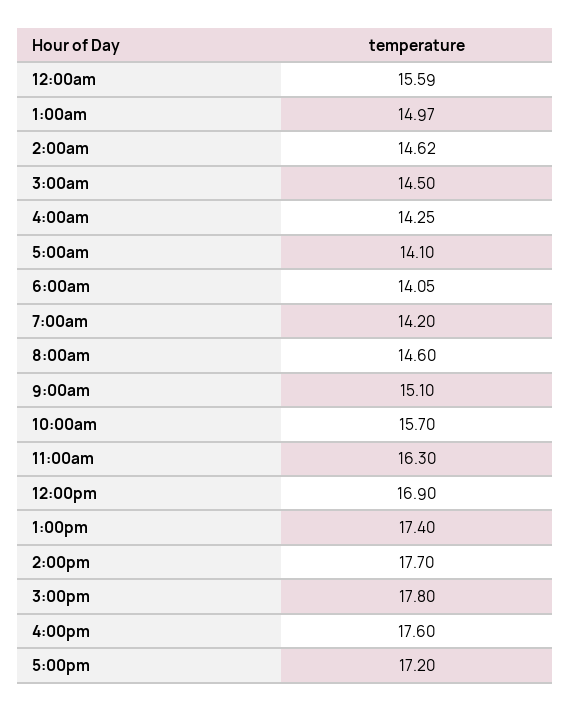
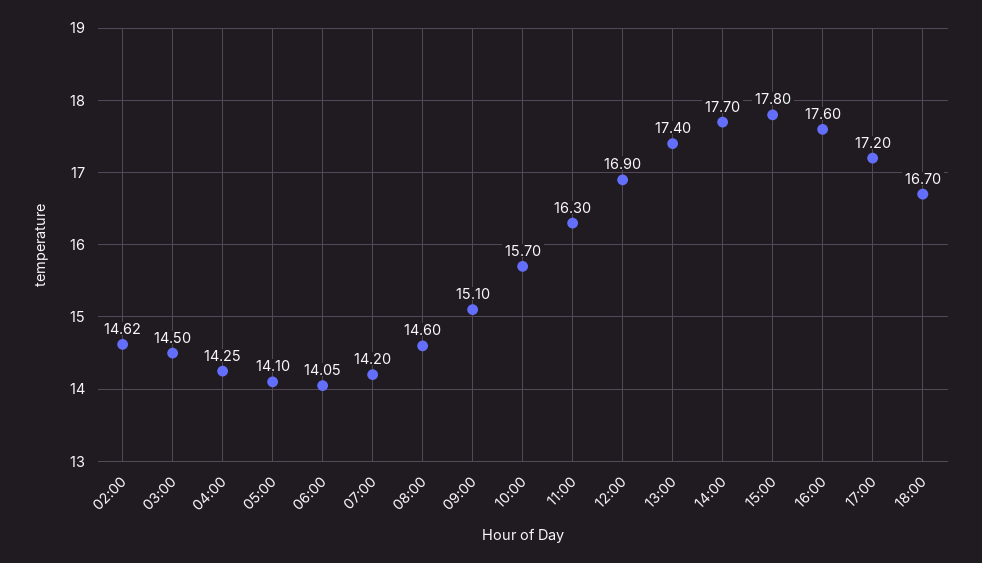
12:00am: 15.59 -> none
1:00am: 14.97 -> none
18:00: none -> 16.7

